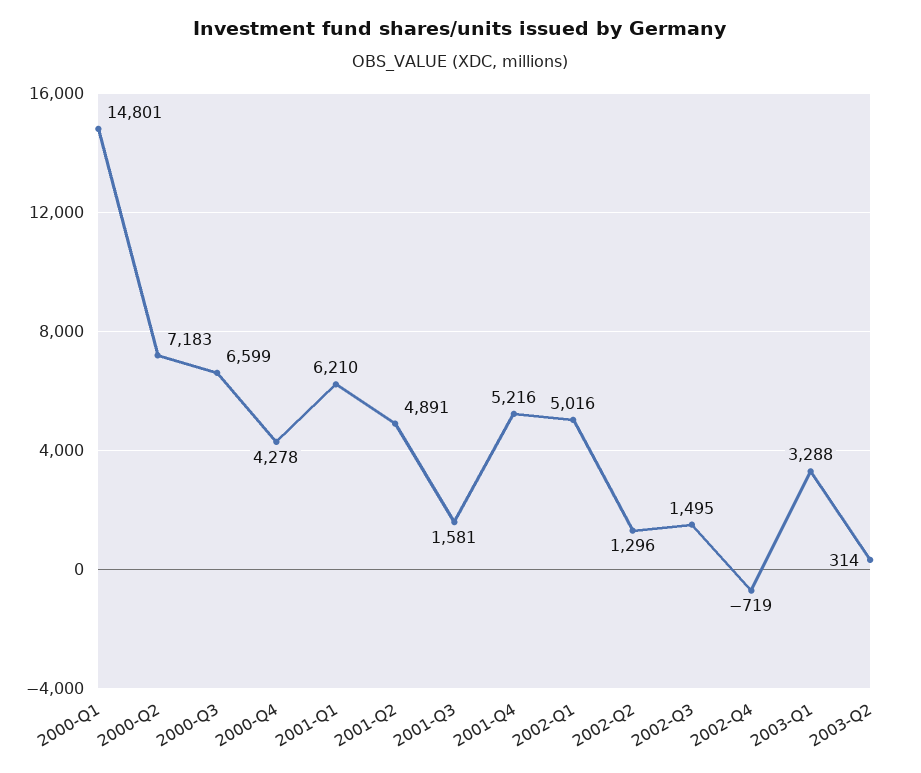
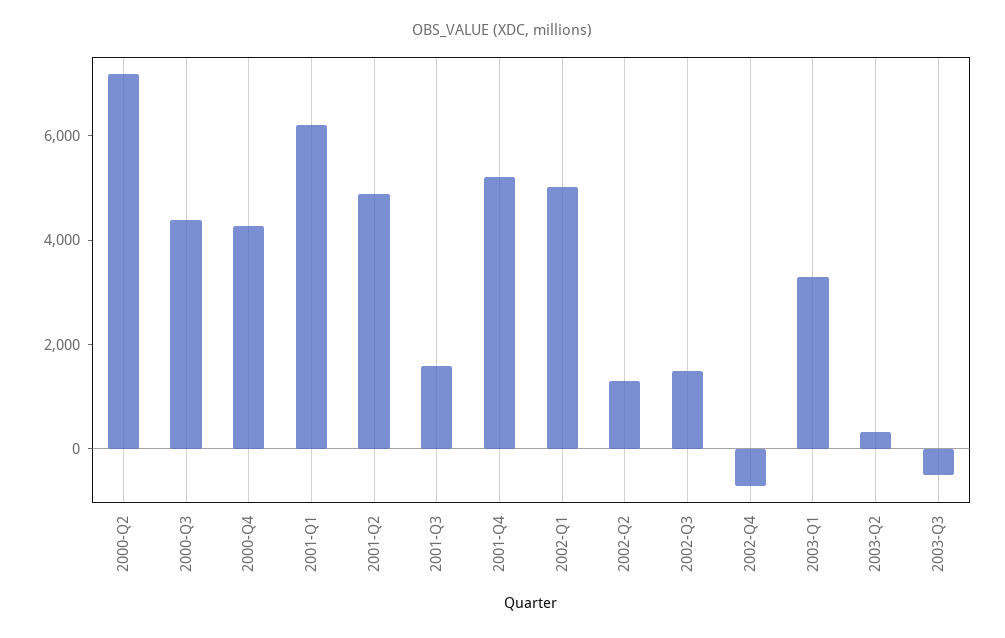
2000-Q1: 14801 -> none
2000-Q3: 6599 -> 4500
2003-Q3: none -> -500

